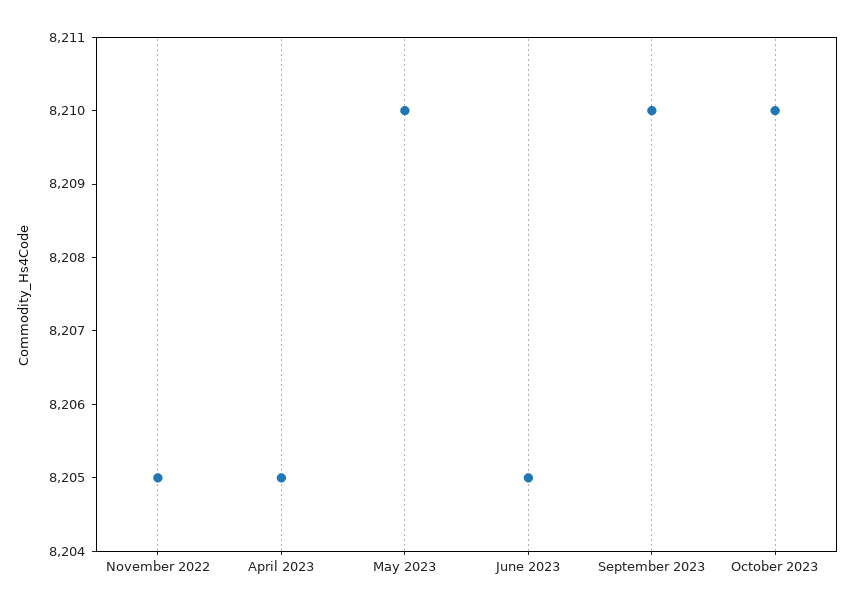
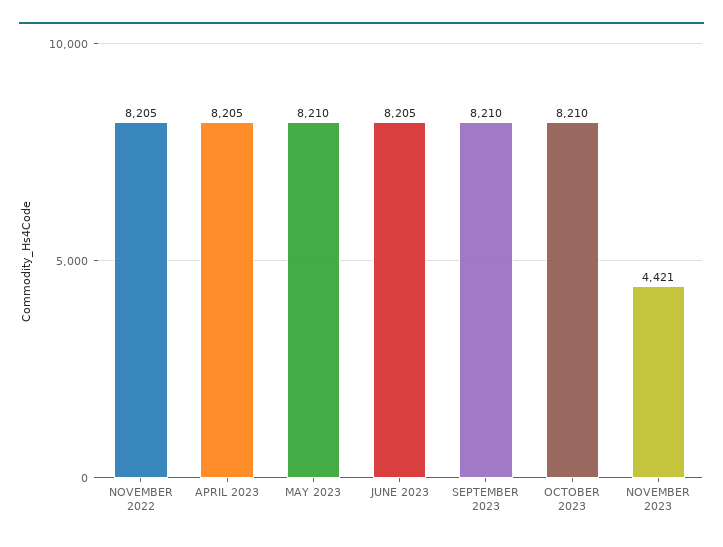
NOVEMBER 2023: none -> 4421

